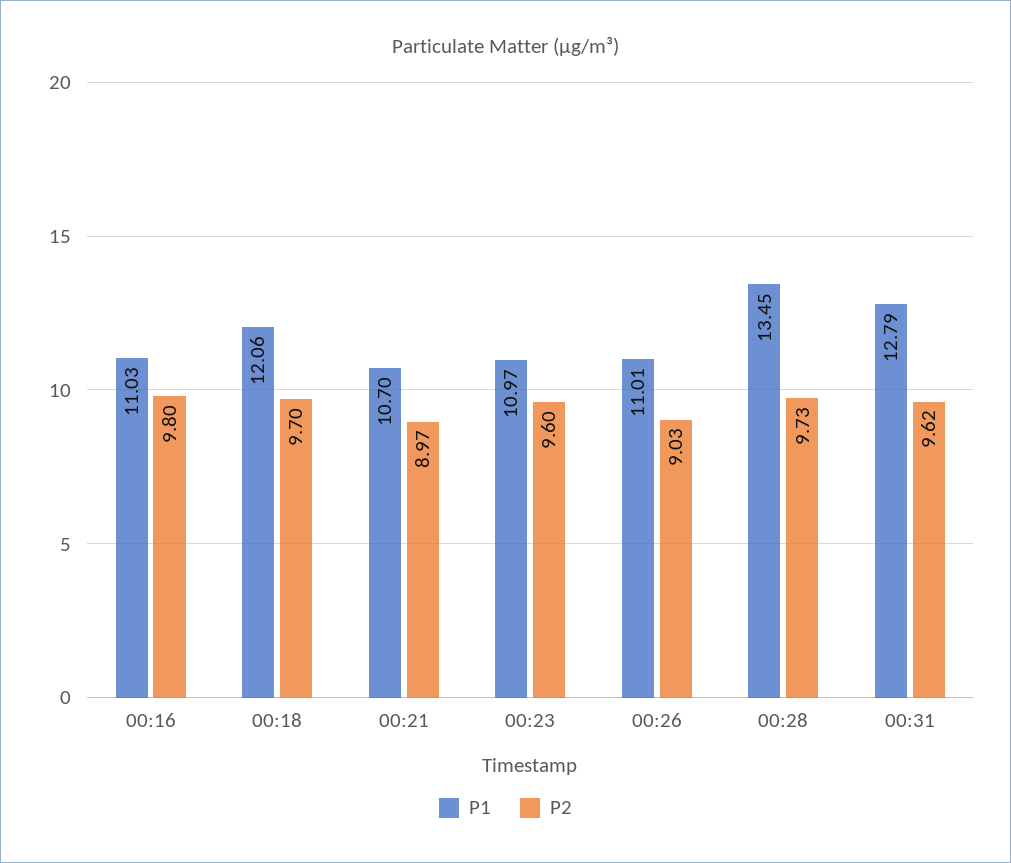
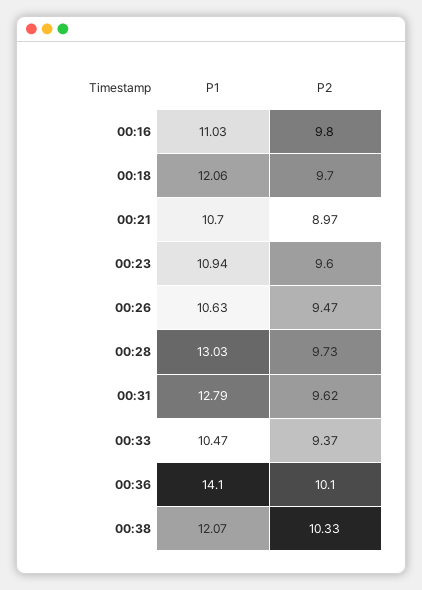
P1, 00:23: 10.97 -> 10.94
P1, 00:26: 11.01 -> 10.63
P2, 00:26: 9.03 -> 9.47
P1, 00:28: 13.45 -> 13.03
P1, 00:33: none -> 10.47
P2, 00:33: none -> 9.37
P1, 00:36: none -> 14.1
P2, 00:36: none -> 10.1
P1, 00:38: none -> 12.07
P2, 00:38: none -> 10.33

